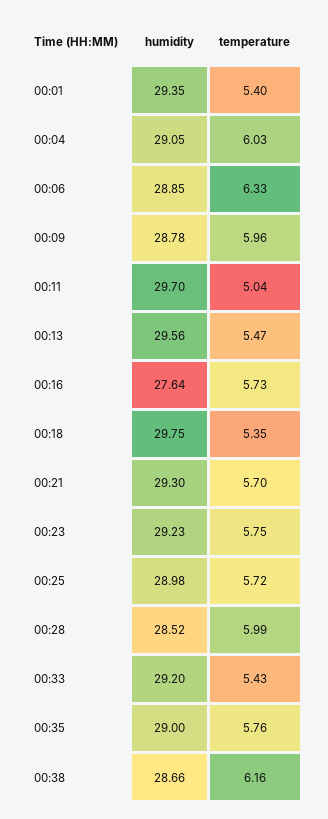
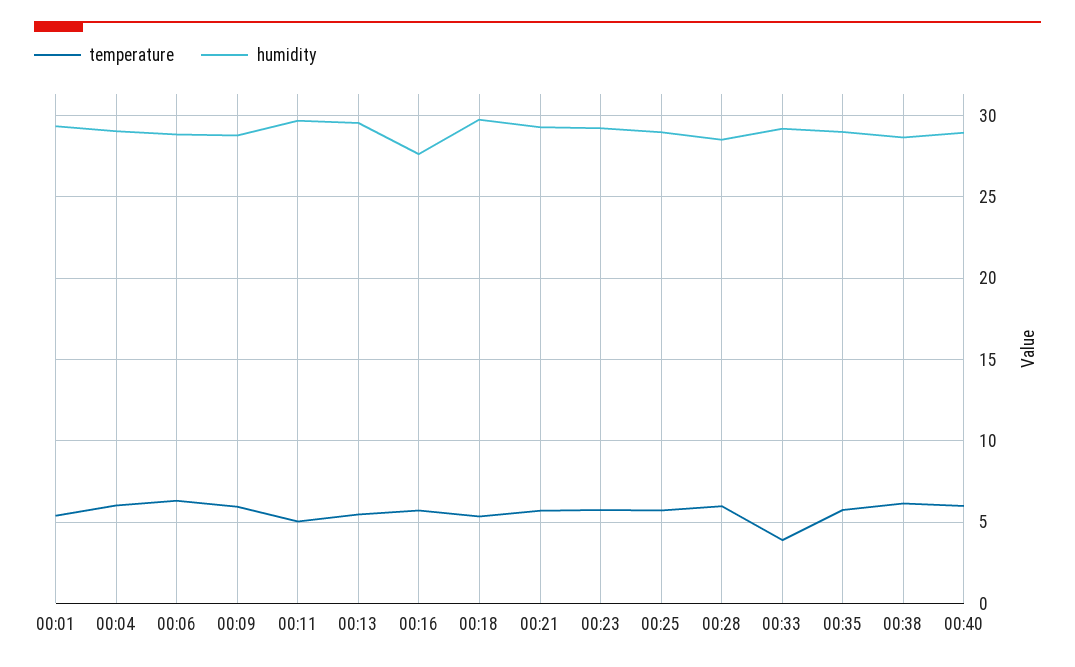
temperature, 00:33: 5.43 -> 4
temperature, 00:40: none -> 6
humidity, 00:40: none -> 29

